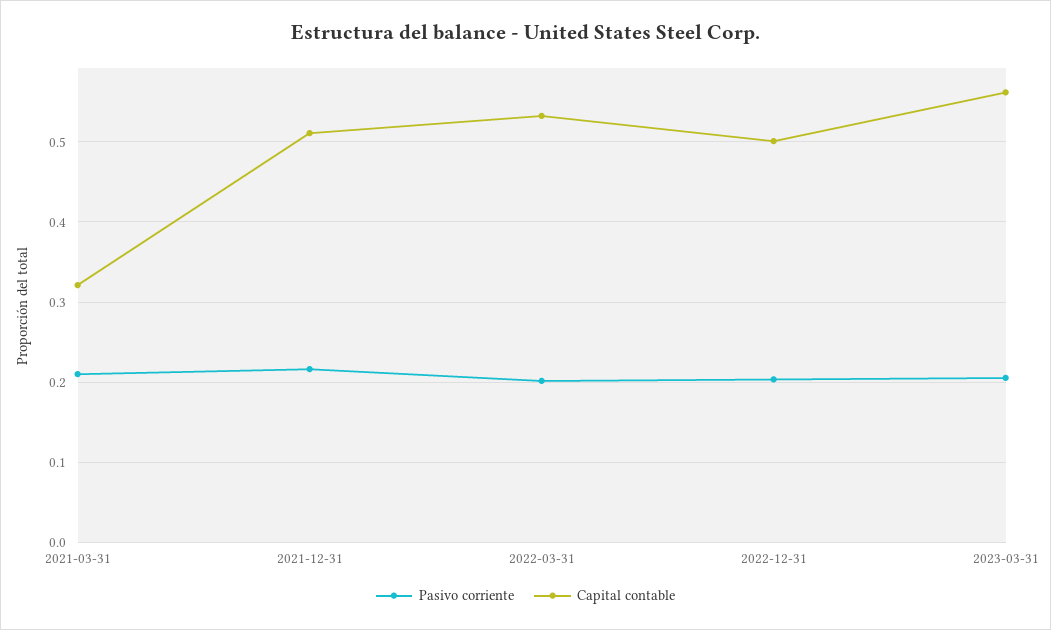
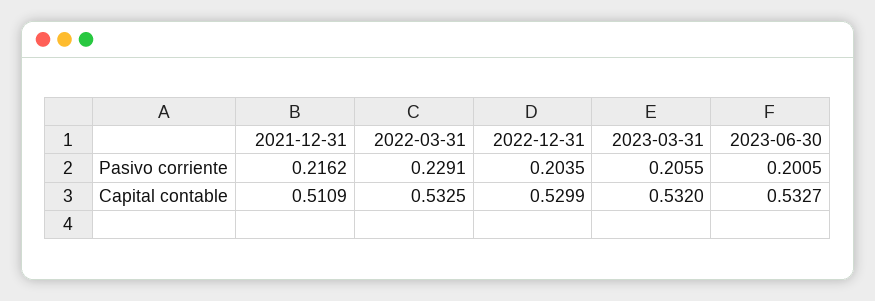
Pasivo corriente, 2021-03-31: 0.21 -> none
Capital contable, 2021-03-31: 0.32 -> none
Pasivo corriente, 2022-03-31: 0.2 -> 0.2291
Capital contable, 2022-12-31: 0.5 -> 0.5299
Capital contable, 2023-03-31: 0.56 -> 0.532
Pasivo corriente, 2023-06-30: none -> 0.2005
Capital contable, 2023-06-30: none -> 0.5327

